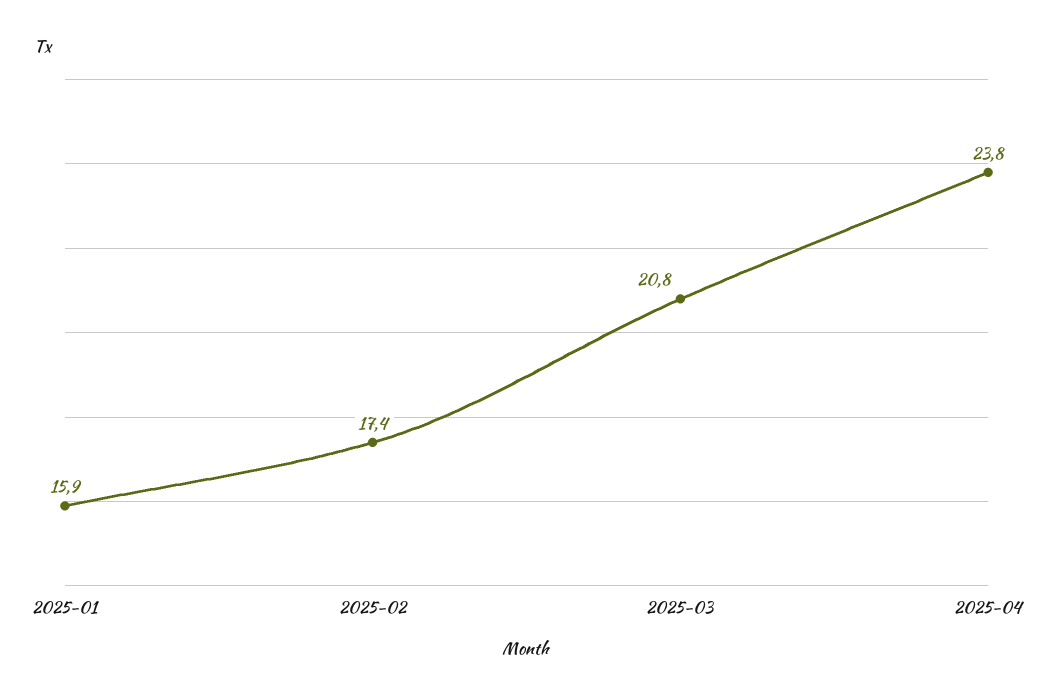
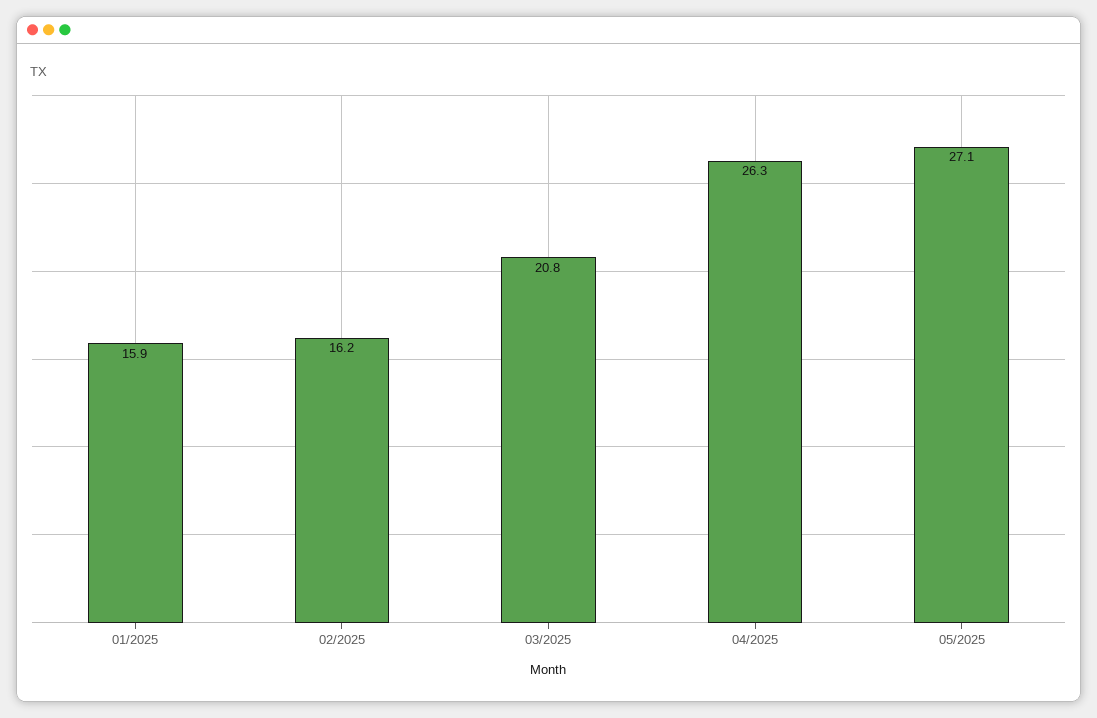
2025-02: 17.4 -> 16.2
2025-04: 23.8 -> 26.3
05/2025: none -> 27.1

